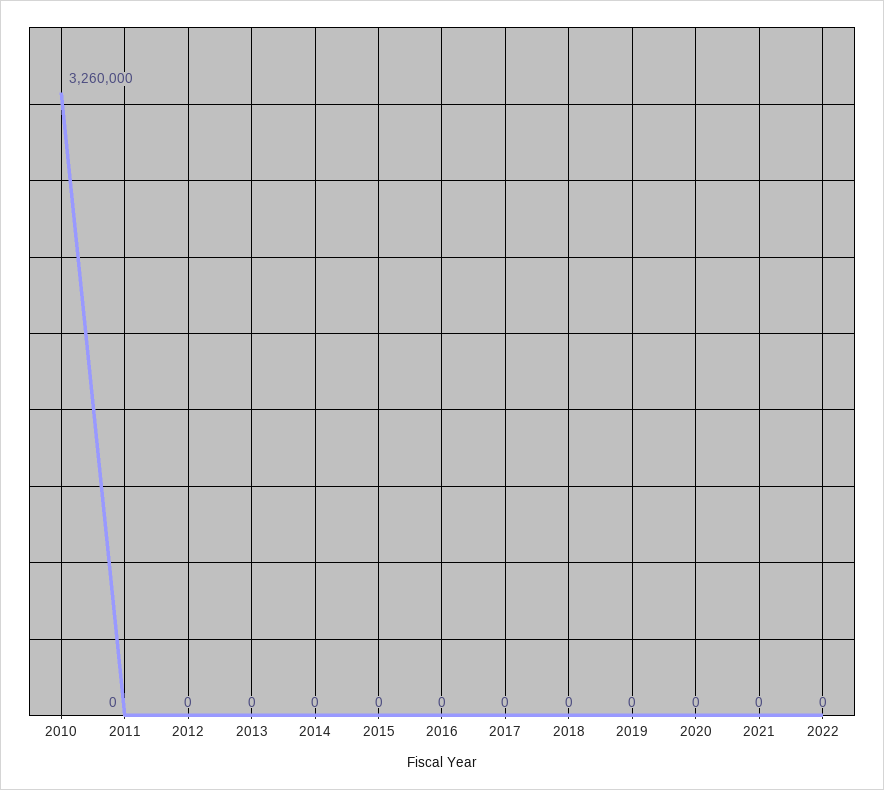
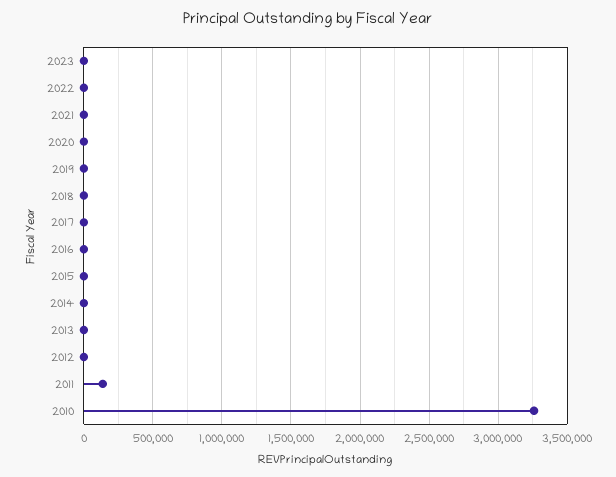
2011: 0 -> 150000
2023: none -> 0

